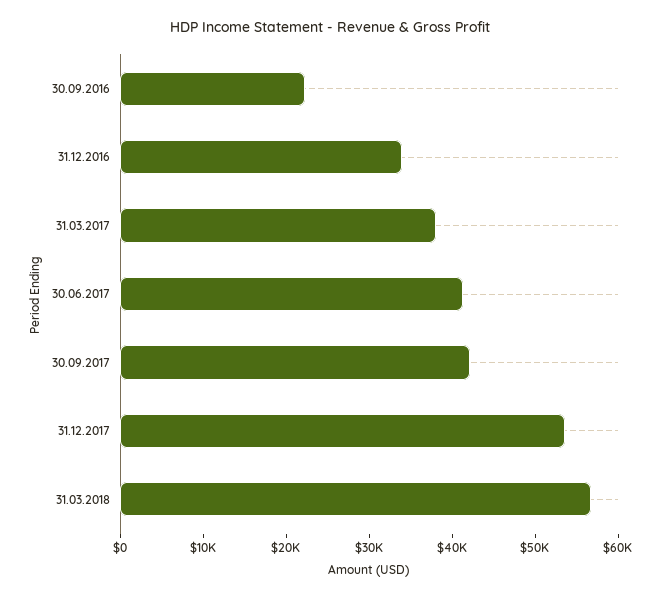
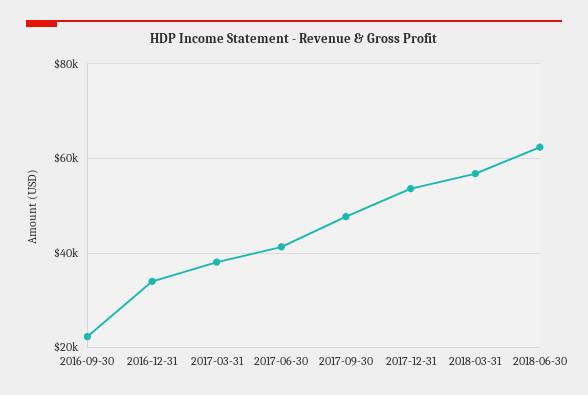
30.09.2017: 42000 -> 48000
2018-06-30: none -> 62000

